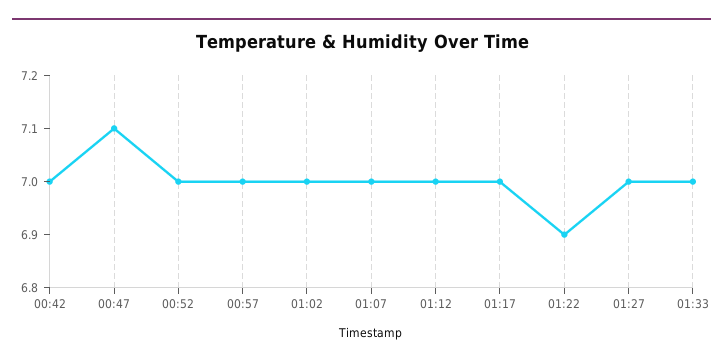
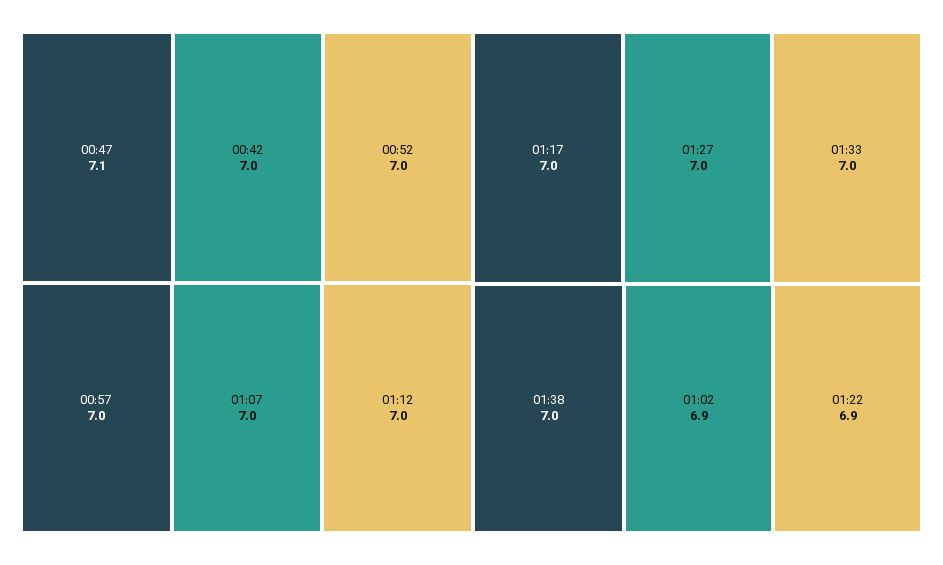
01:02: 7 -> 6.9
01:38: none -> 7

